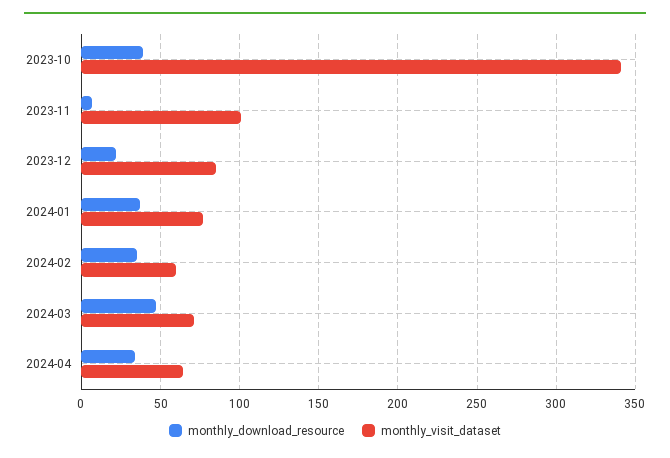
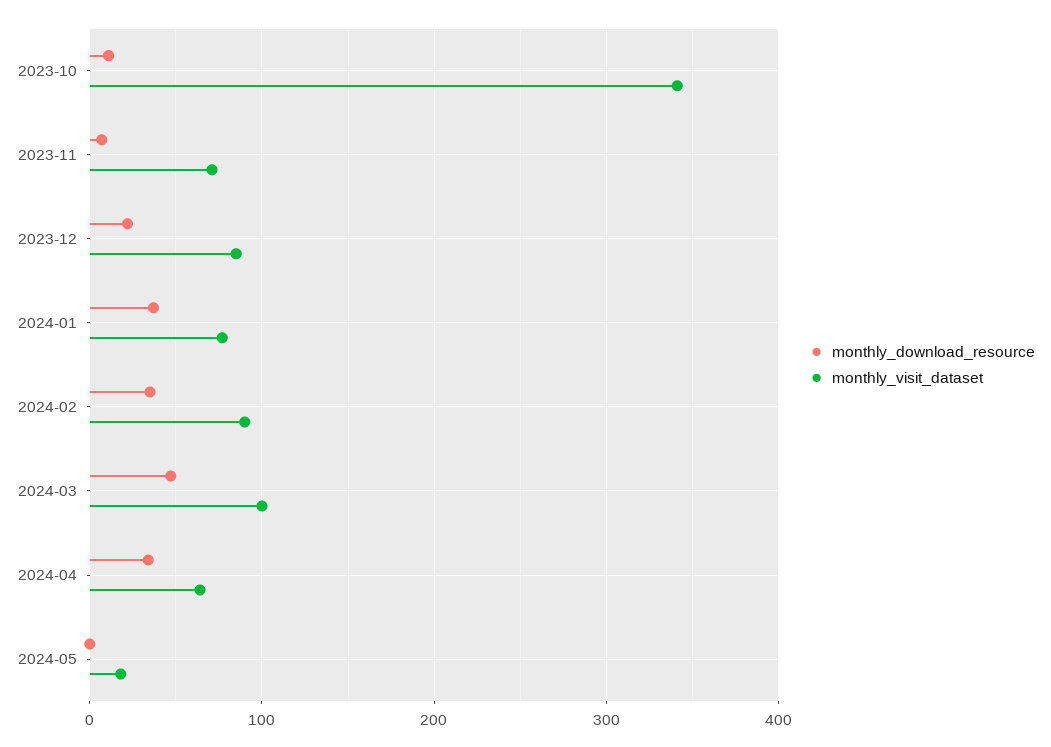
monthly_download_resource, 2023-10: 40 -> 10
monthly_visit_dataset, 2023-11: 100 -> 70
monthly_visit_dataset, 2024-02: 60 -> 90
monthly_visit_dataset, 2024-03: 70 -> 100
monthly_download_resource, 2024-05: none -> 0
monthly_visit_dataset, 2024-05: none -> 20

